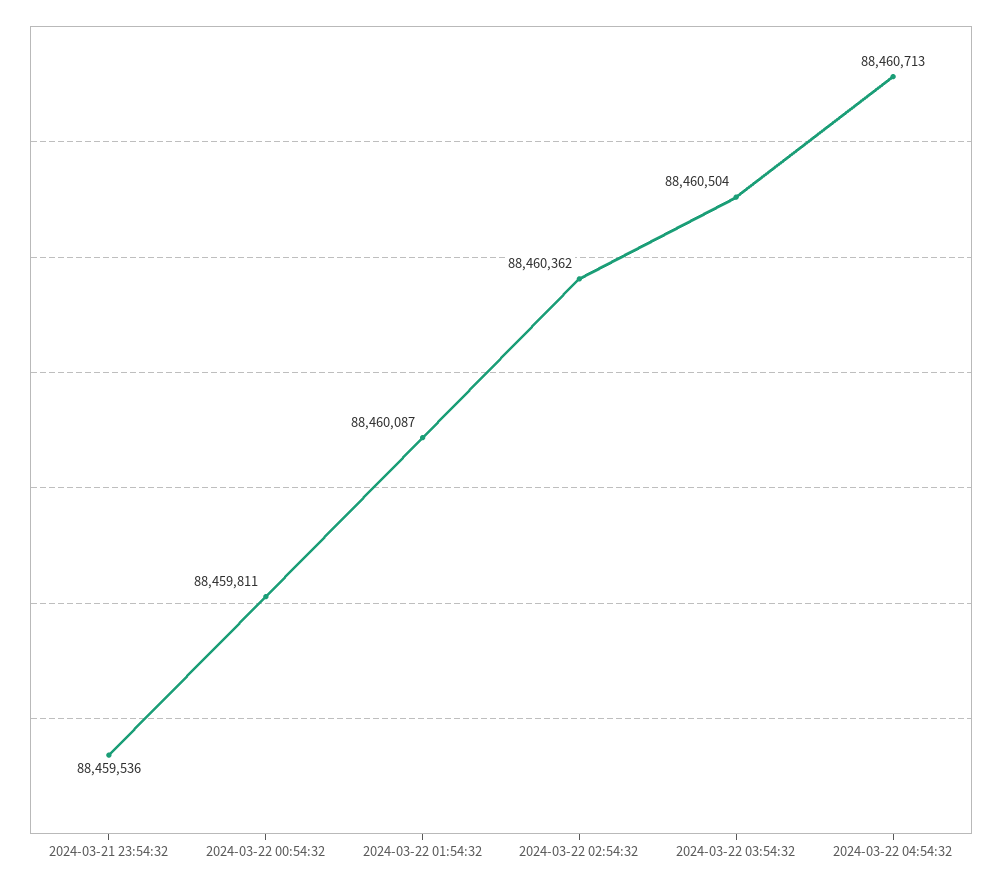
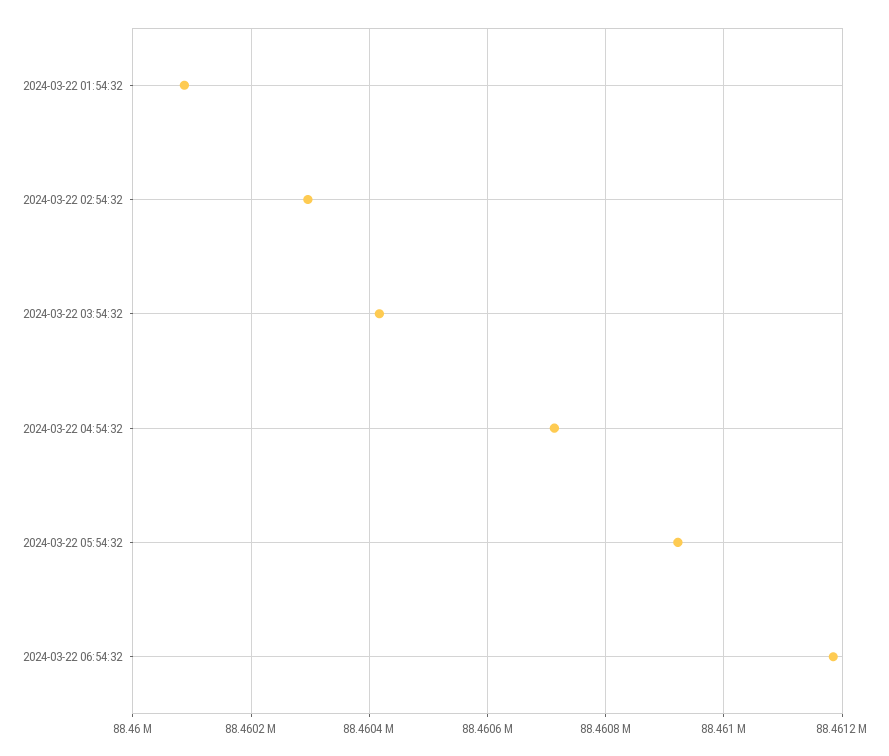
2024-03-21 23:54:32: 88459536 -> none
2024-03-22 00:54:32: 88459811 -> none
2024-03-22 02:54:32: 88460362 -> 88460300
2024-03-22 03:54:32: 88460504 -> 88460420
2024-03-22 05:54:32: none -> 88460920
2024-03-22 06:54:32: none -> 88461180

